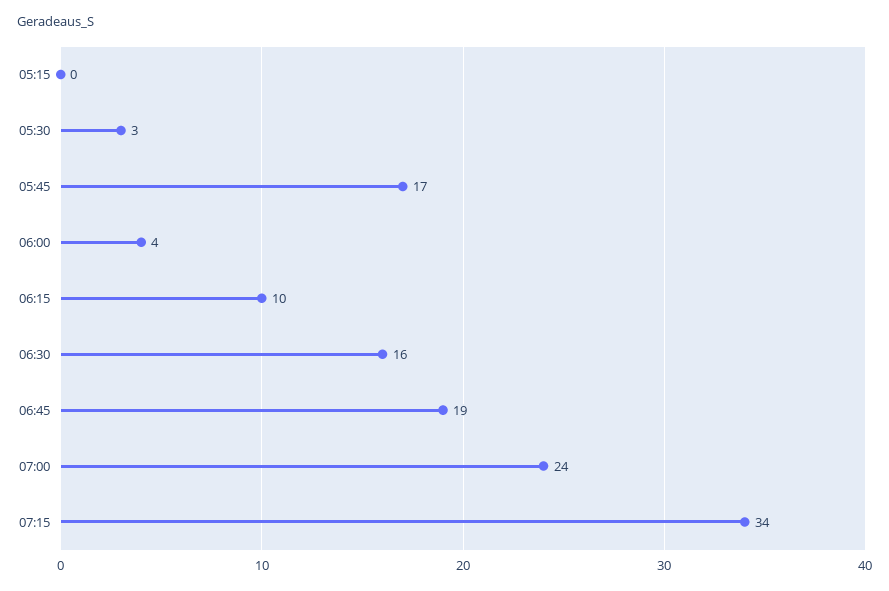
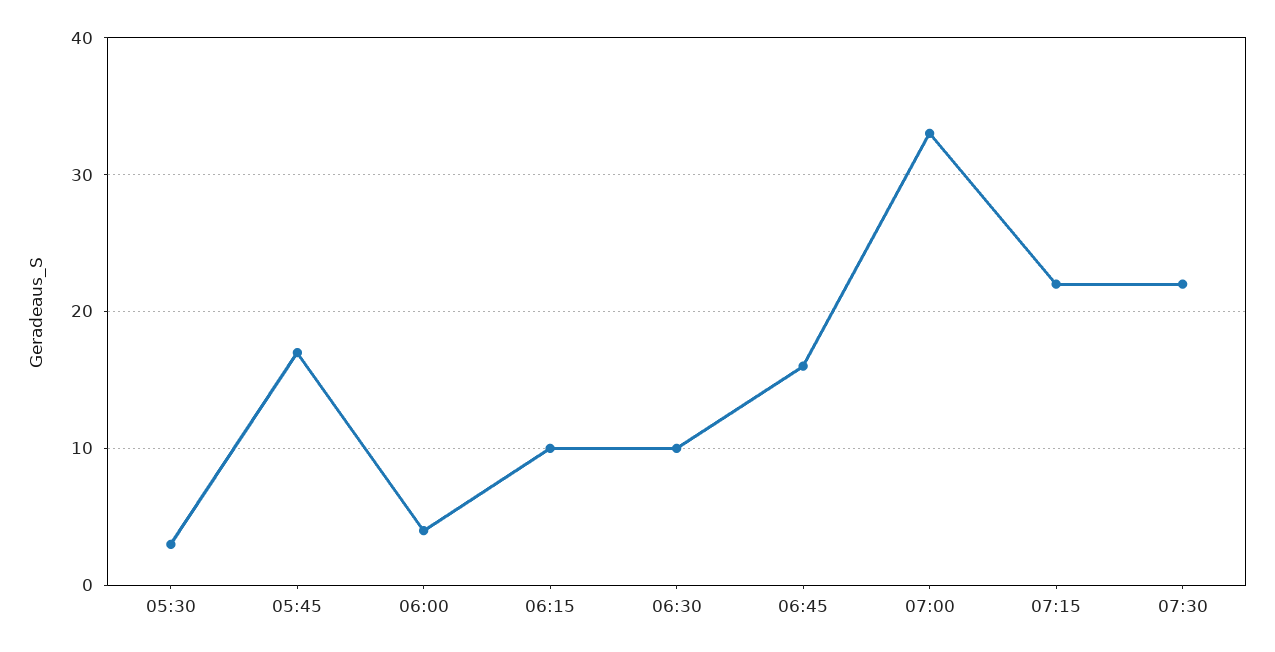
05:15: 0 -> none
06:30: 16 -> 10
06:45: 19 -> 16
07:00: 24 -> 33
07:15: 34 -> 22
07:30: none -> 22

